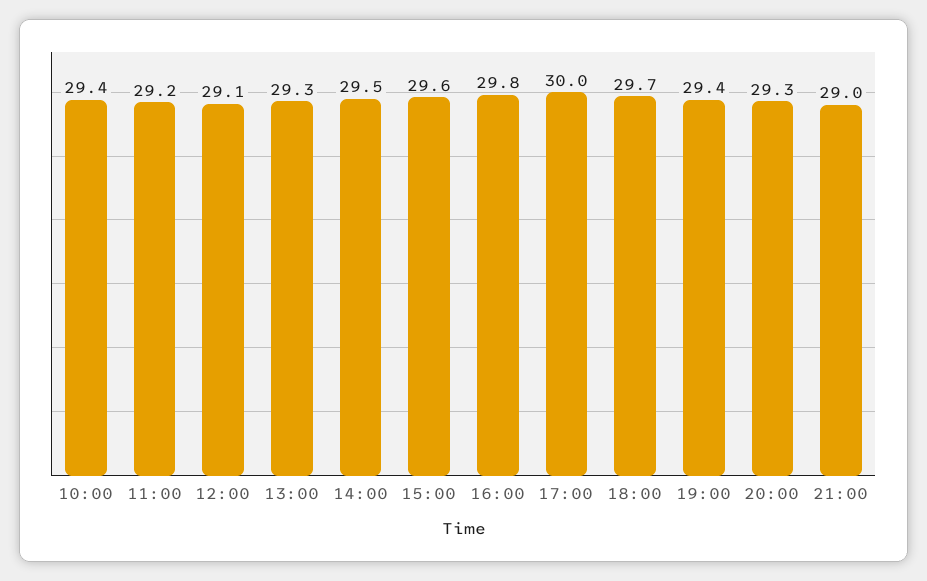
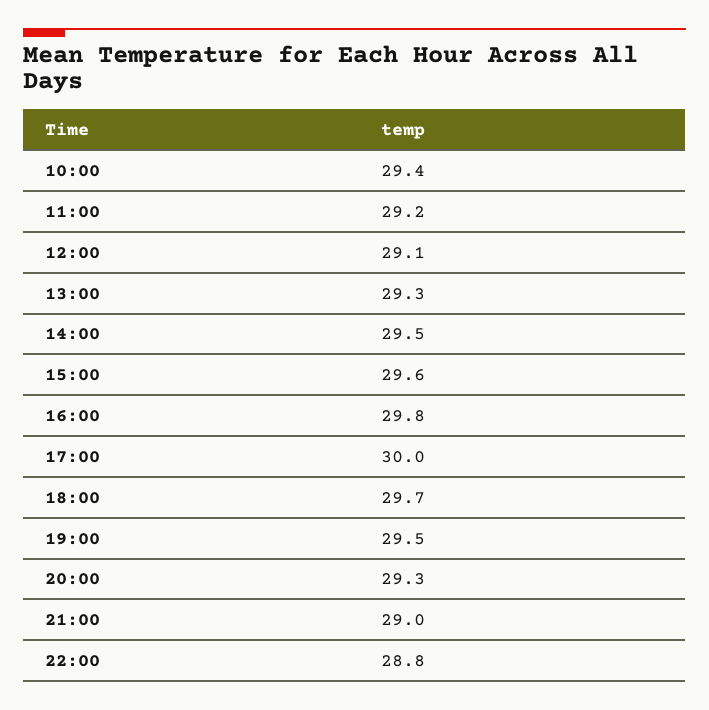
19:00: 29.4 -> 29.5
22:00: none -> 28.8

